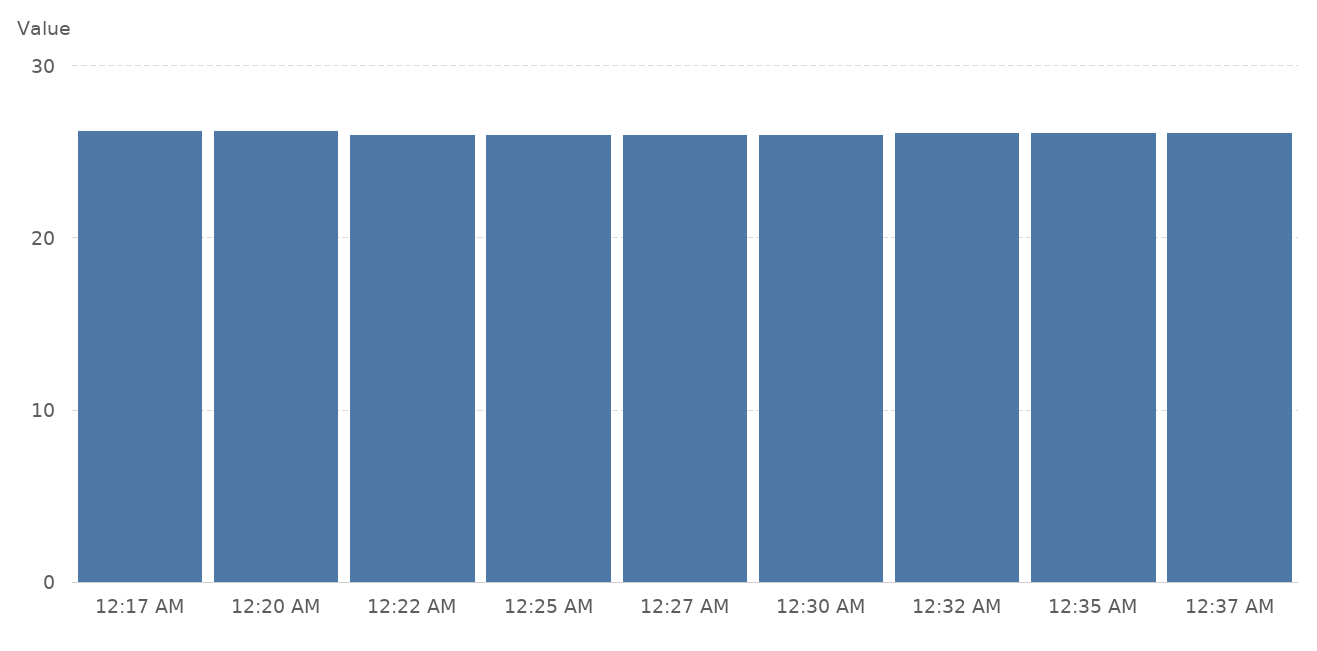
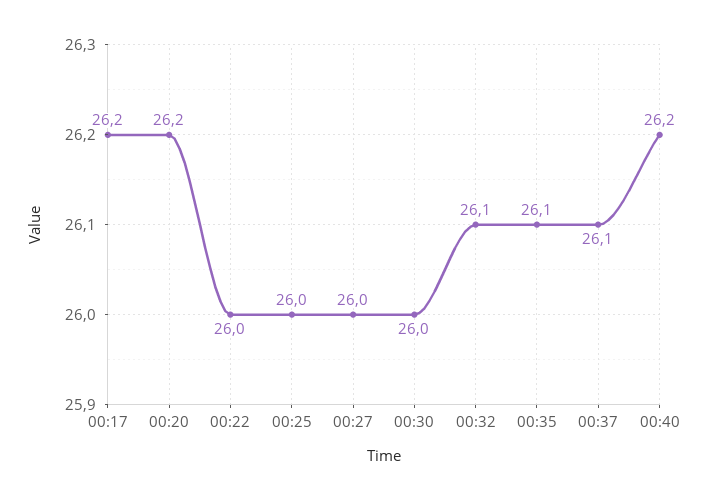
00:40: none -> 26.2

